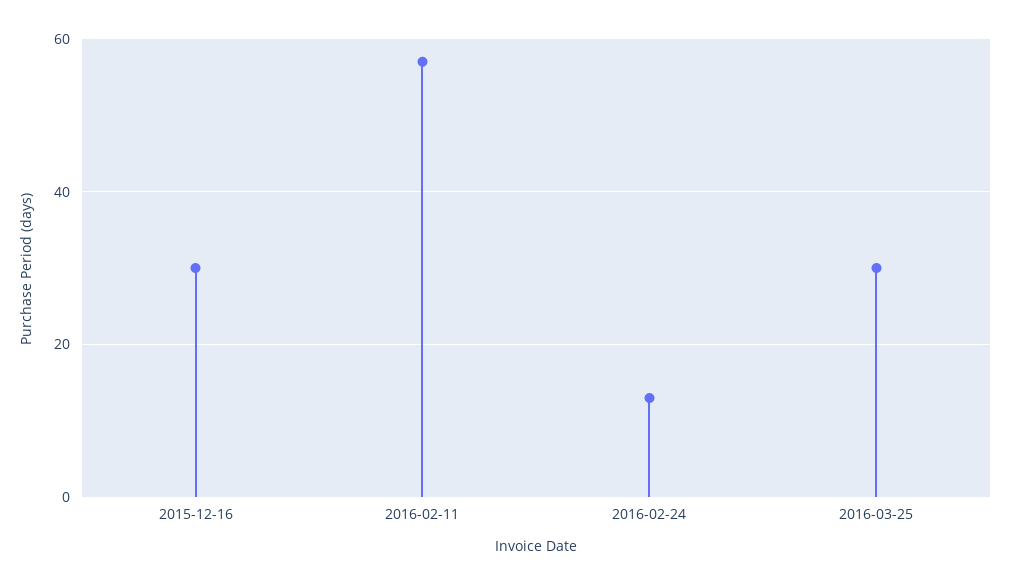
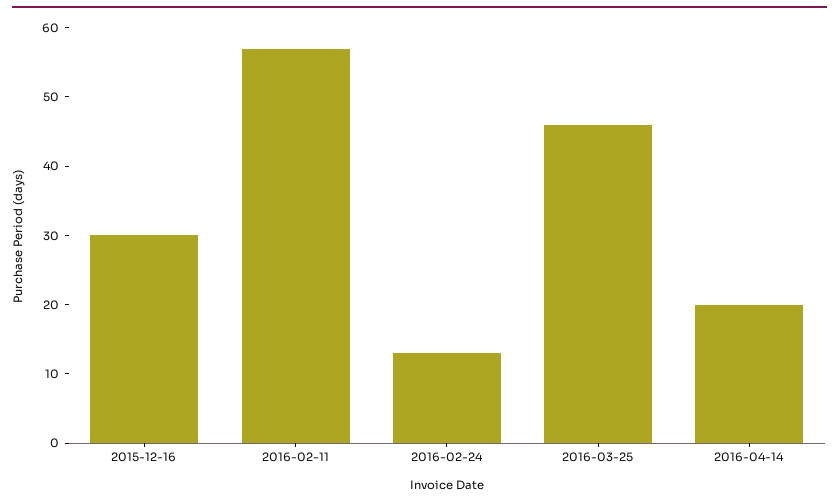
2016-03-25: 30 -> 45
2016-04-14: none -> 20

